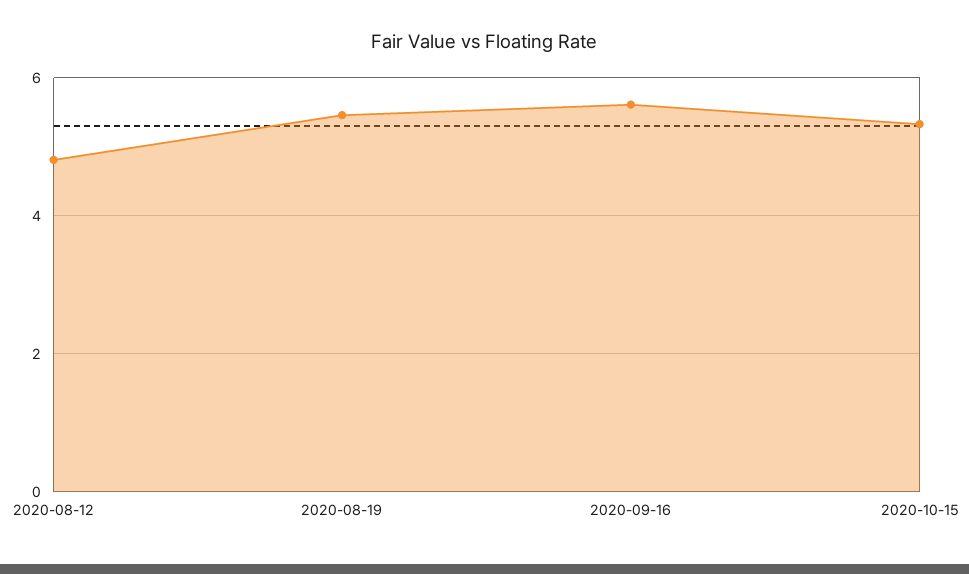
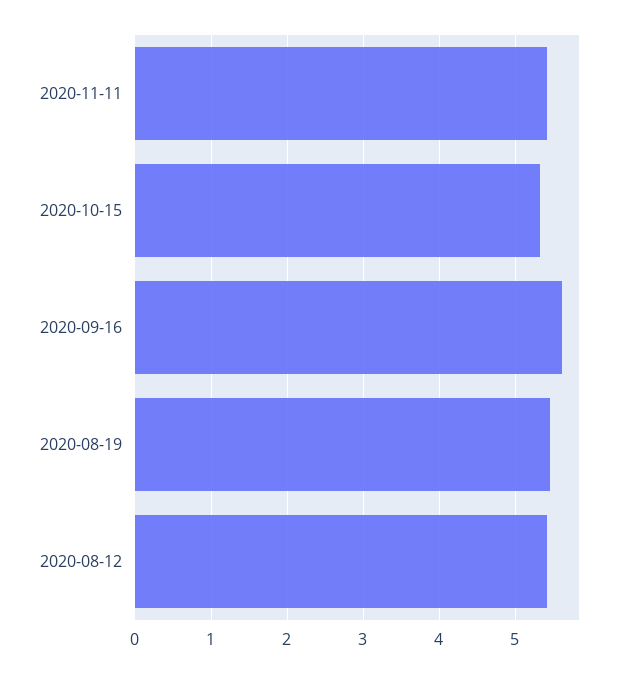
2020-08-12: 4.8 -> 5.4
2020-11-11: none -> 5.4

